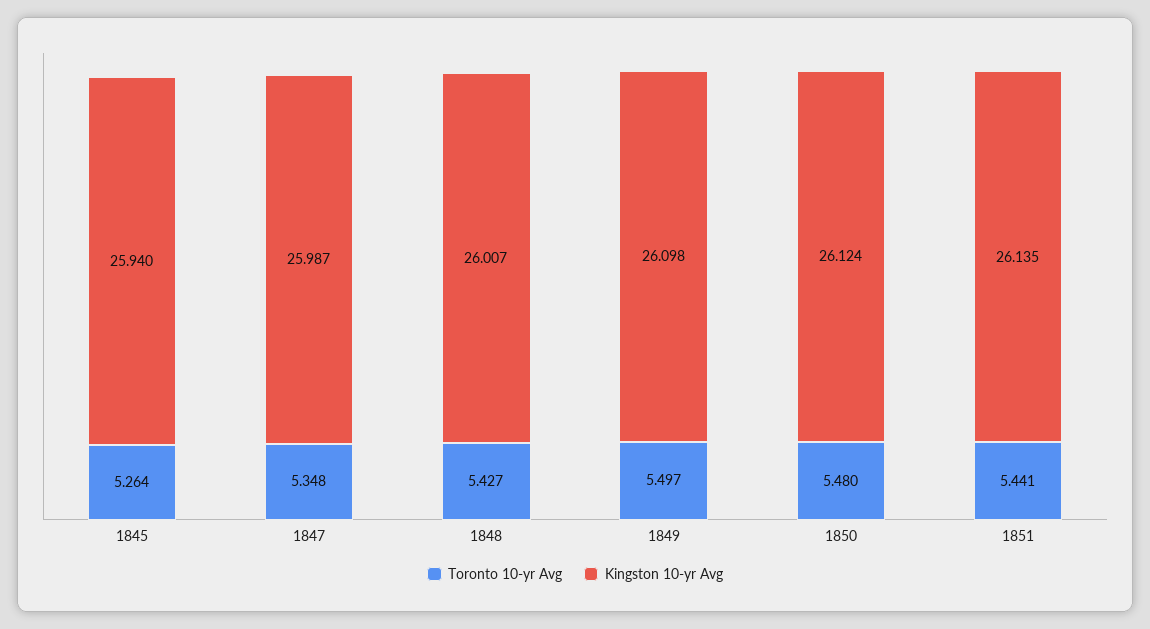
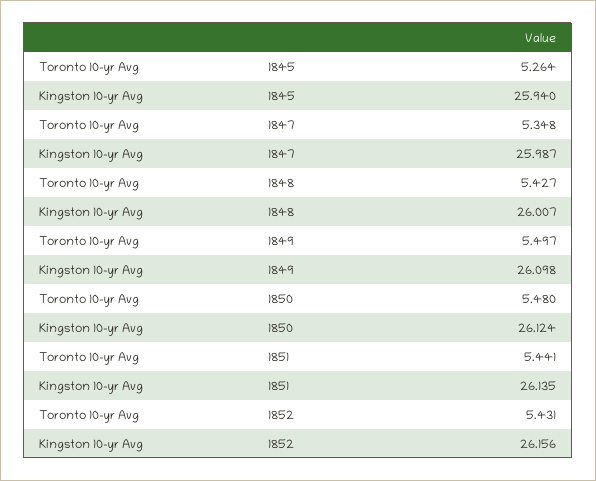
Toronto 10-yr Avg, 1852: none -> 5.431
Kingston 10-yr Avg, 1852: none -> 26.156

